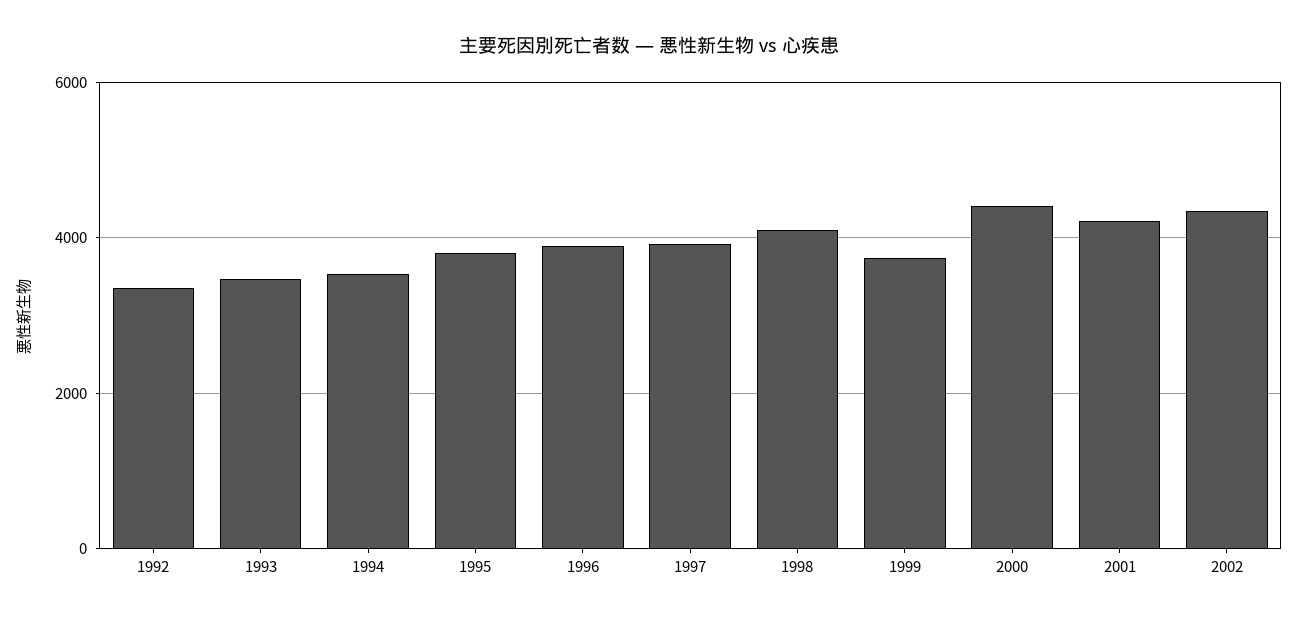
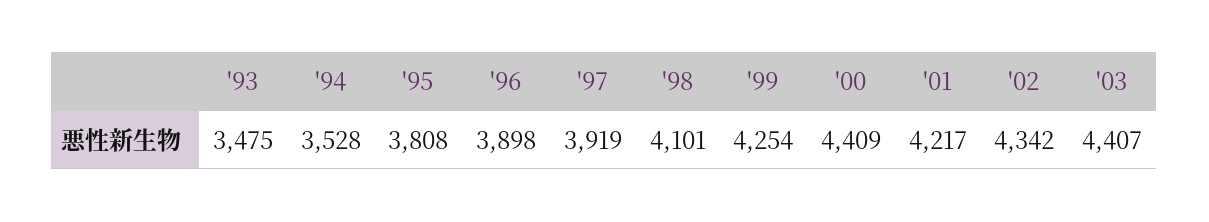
1992: 3400 -> none
1999: 3800 -> 4254
'03: none -> 4407

